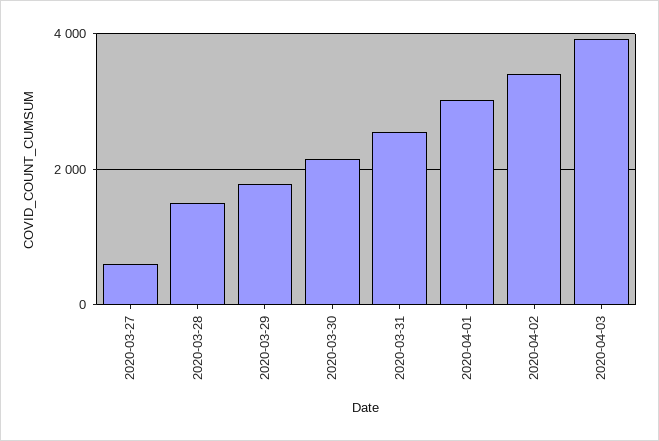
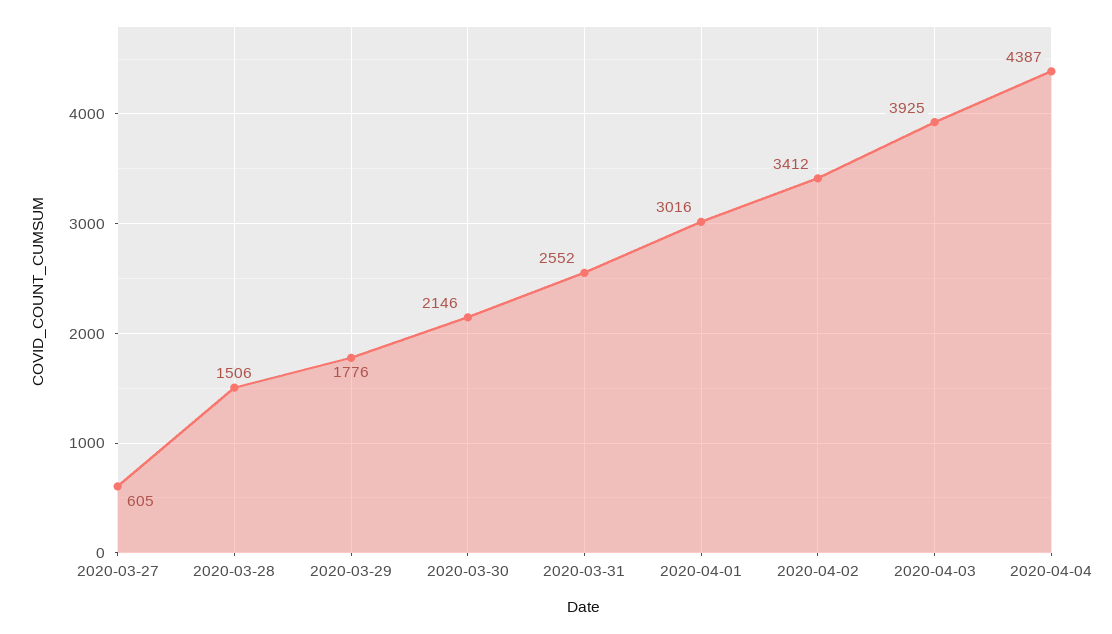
2020-04-04: none -> 4387

